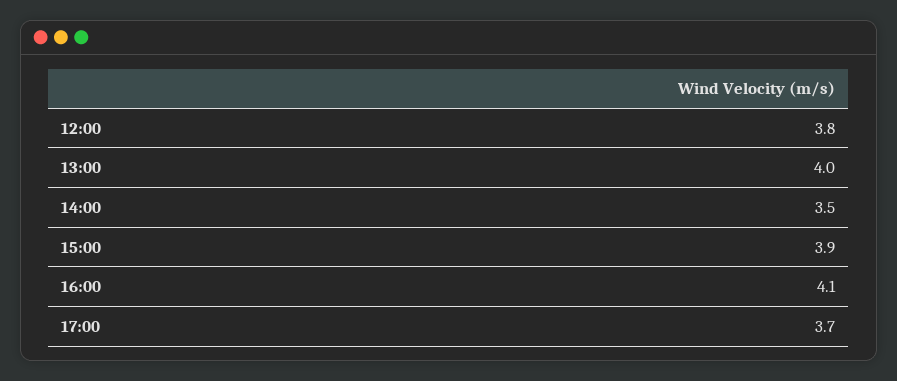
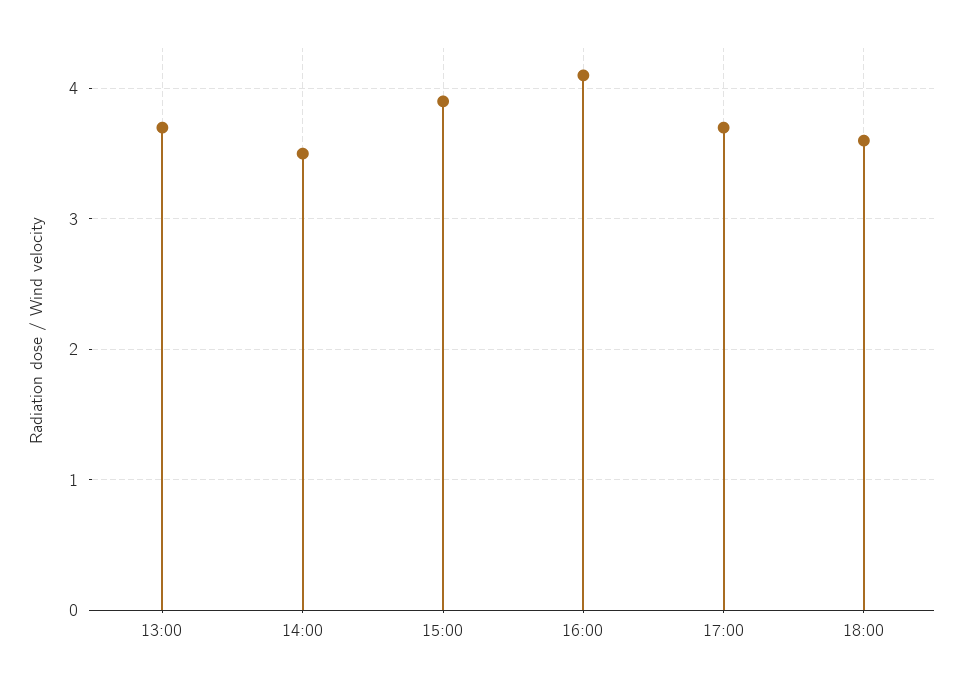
12:00: 3.8 -> none
13:00: 4 -> 3.7
18:00: none -> 3.6

